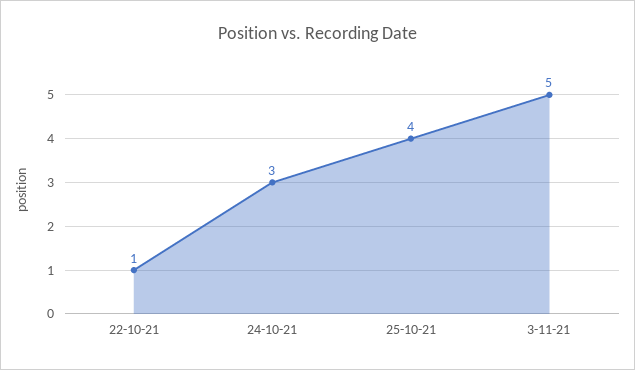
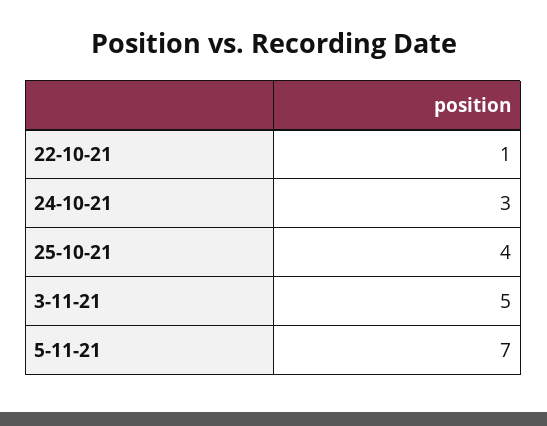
5-11-21: none -> 7

